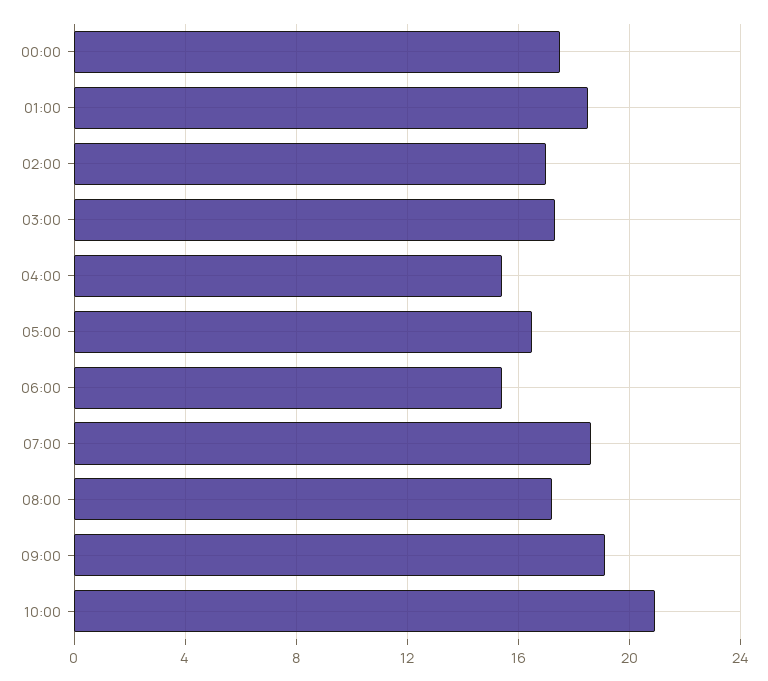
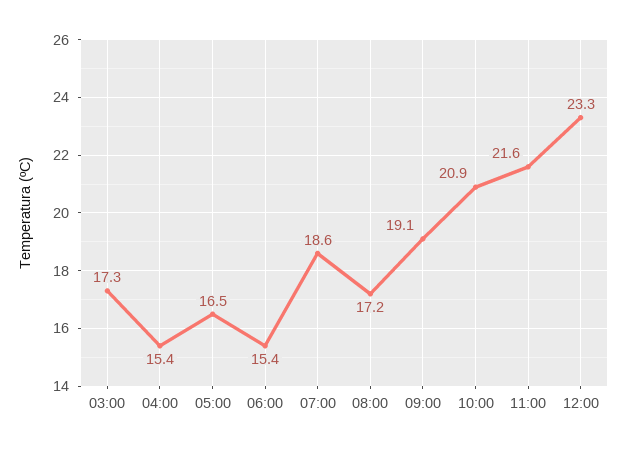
00:00: 17.5 -> none
01:00: 18.5 -> none
02:00: 17 -> none
11:00: none -> 21.6
12:00: none -> 23.3

